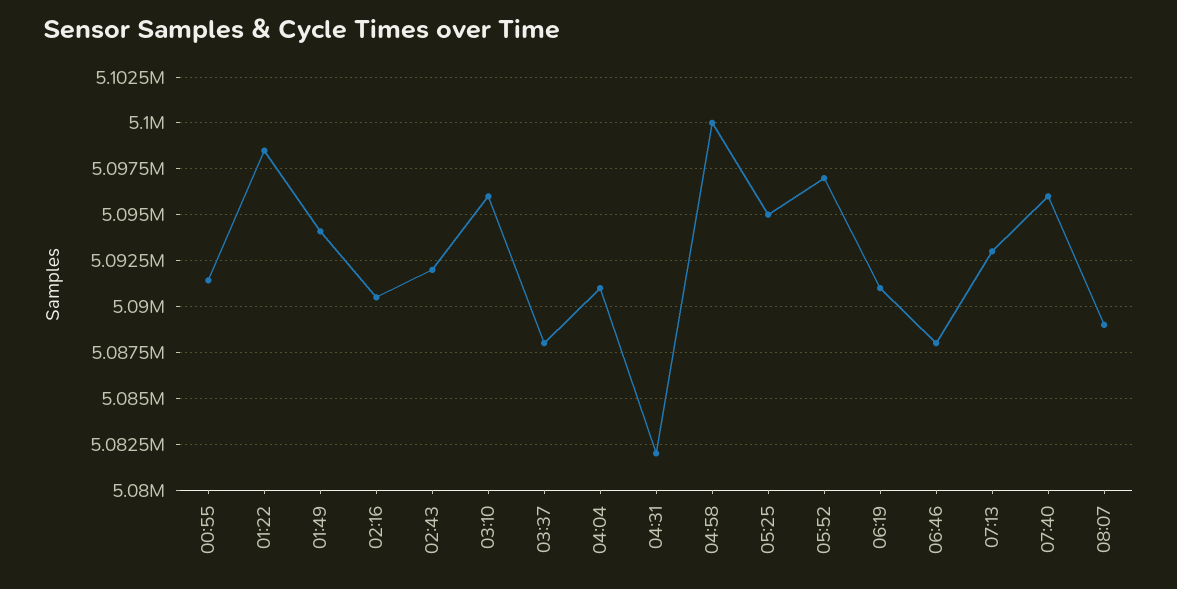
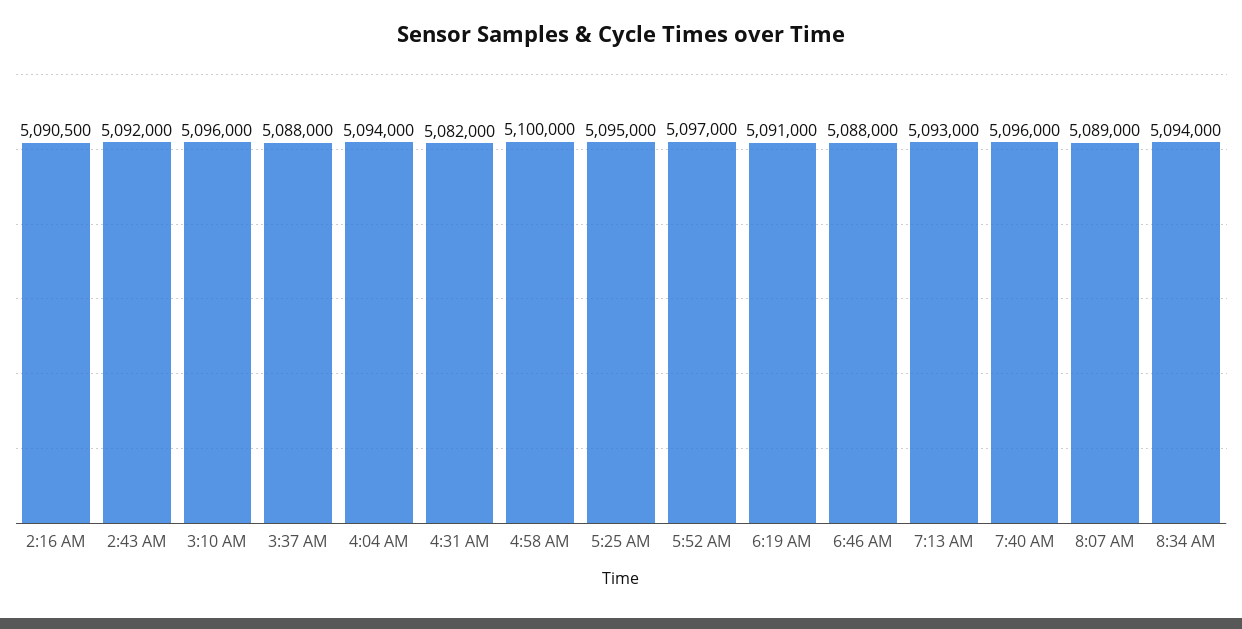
00:55: 5091500 -> none
01:22: 5098500 -> none
01:49: 5094000 -> none
04:04: 5091000 -> 5094000
8:34 AM: none -> 5094000

